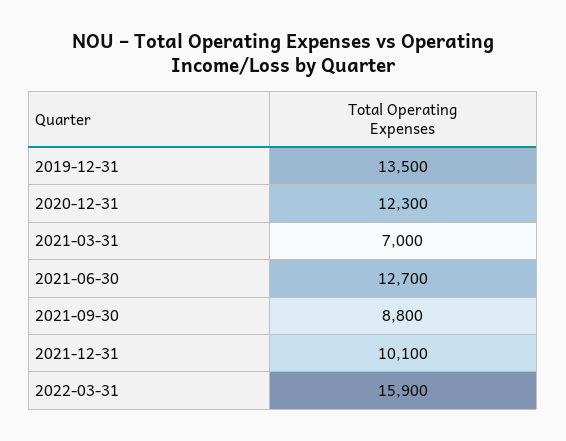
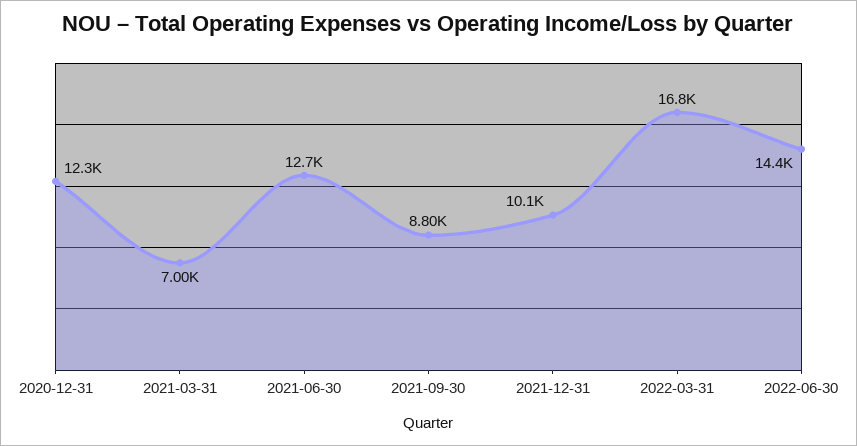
2019-12-31: 13500 -> none
2022-03-31: 15900 -> 16800
2022-06-30: none -> 14400

